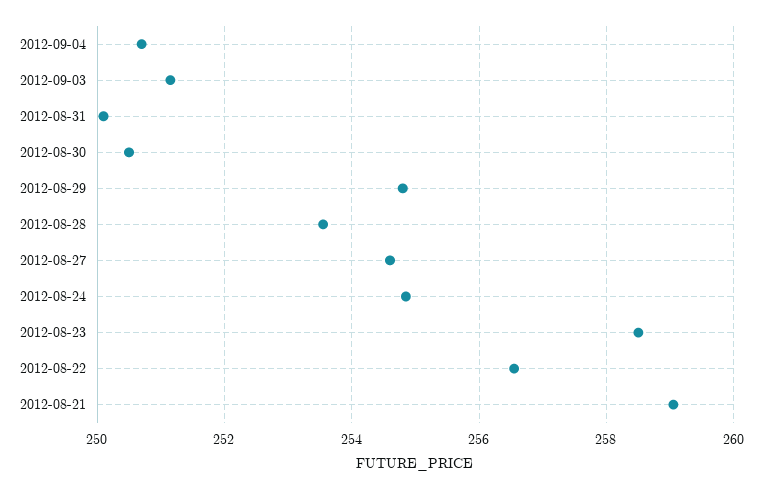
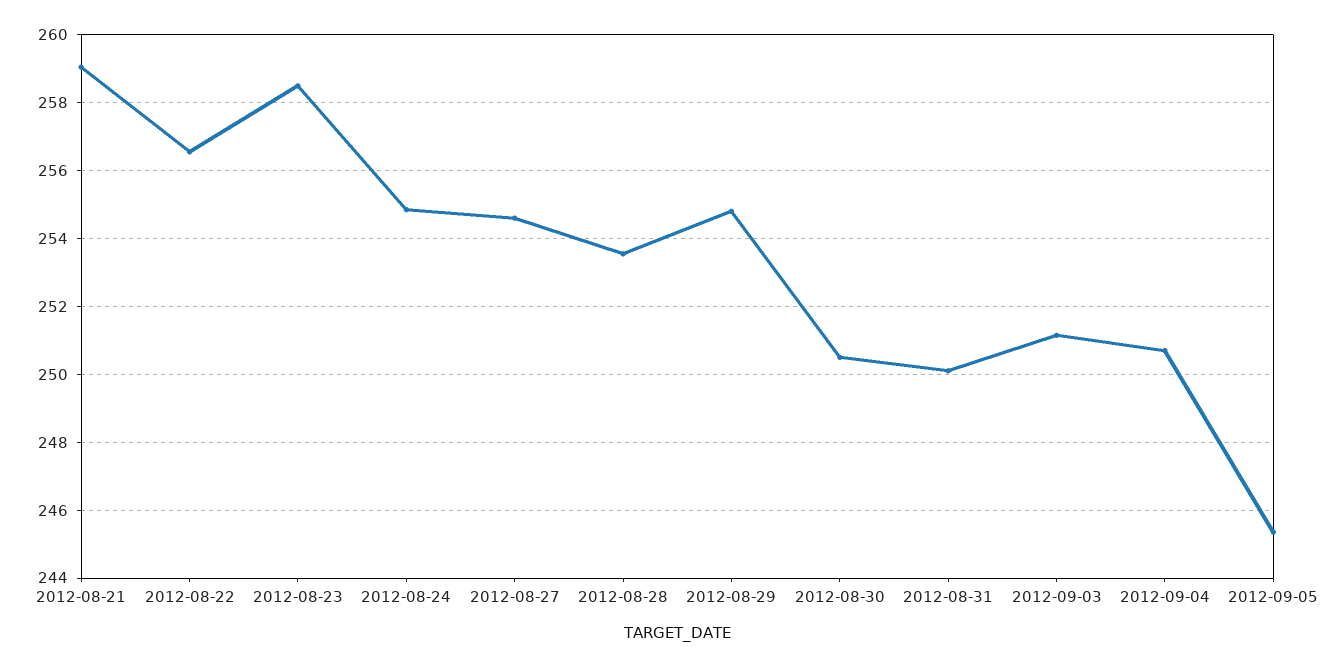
2012-09-05: none -> 245.4

